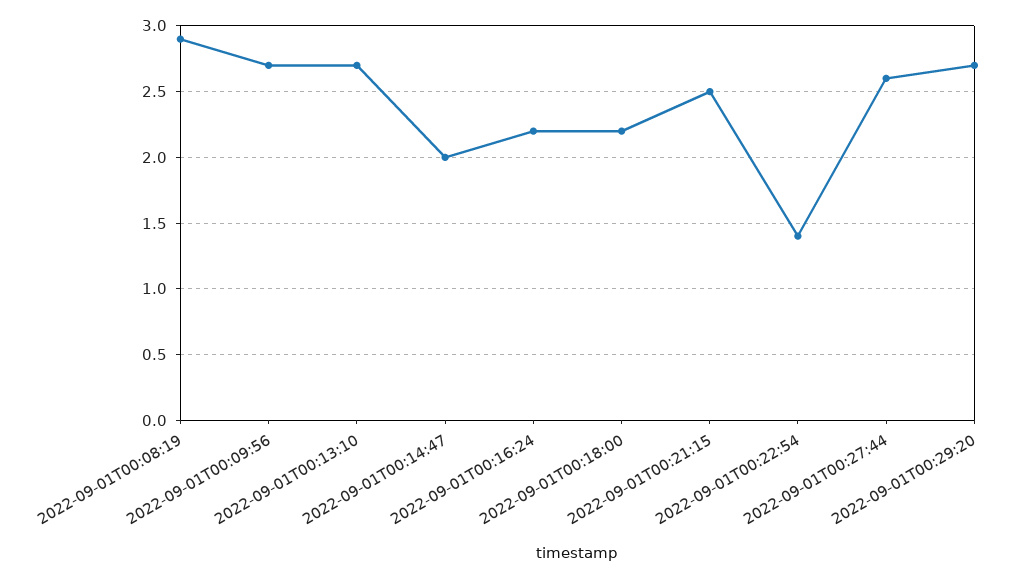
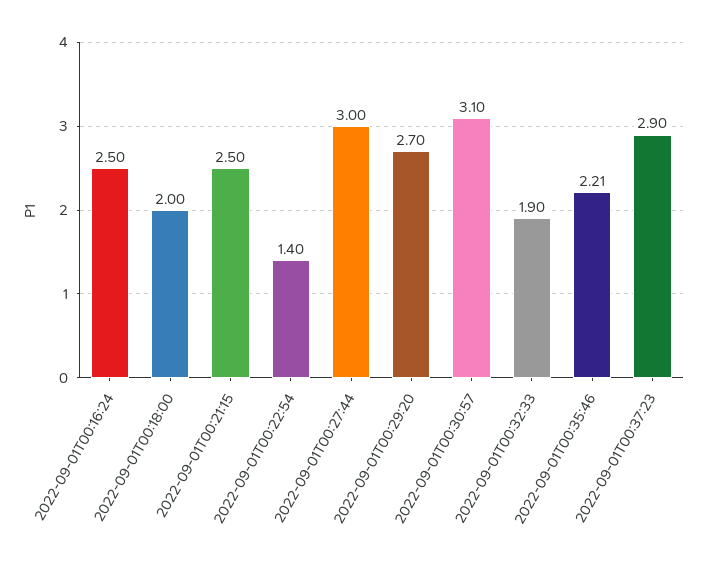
2022-09-01T00:08:19: 2.9 -> none
2022-09-01T00:09:56: 2.7 -> none
2022-09-01T00:13:10: 2.7 -> none
2022-09-01T00:14:47: 2 -> none
2022-09-01T00:16:24: 2.2 -> 2.5
2022-09-01T00:18:00: 2.2 -> 2
2022-09-01T00:27:44: 2.6 -> 3
2022-09-01T00:30:57: none -> 3.1
2022-09-01T00:32:33: none -> 1.9
2022-09-01T00:35:46: none -> 2.21
2022-09-01T00:37:23: none -> 2.9

